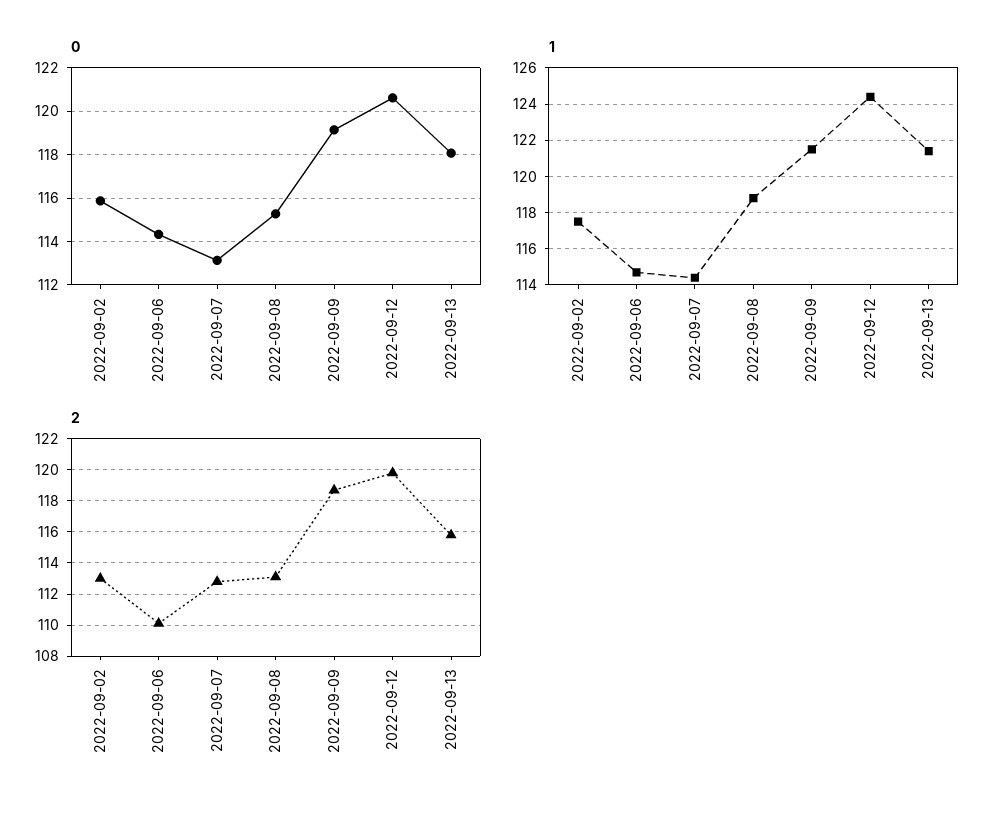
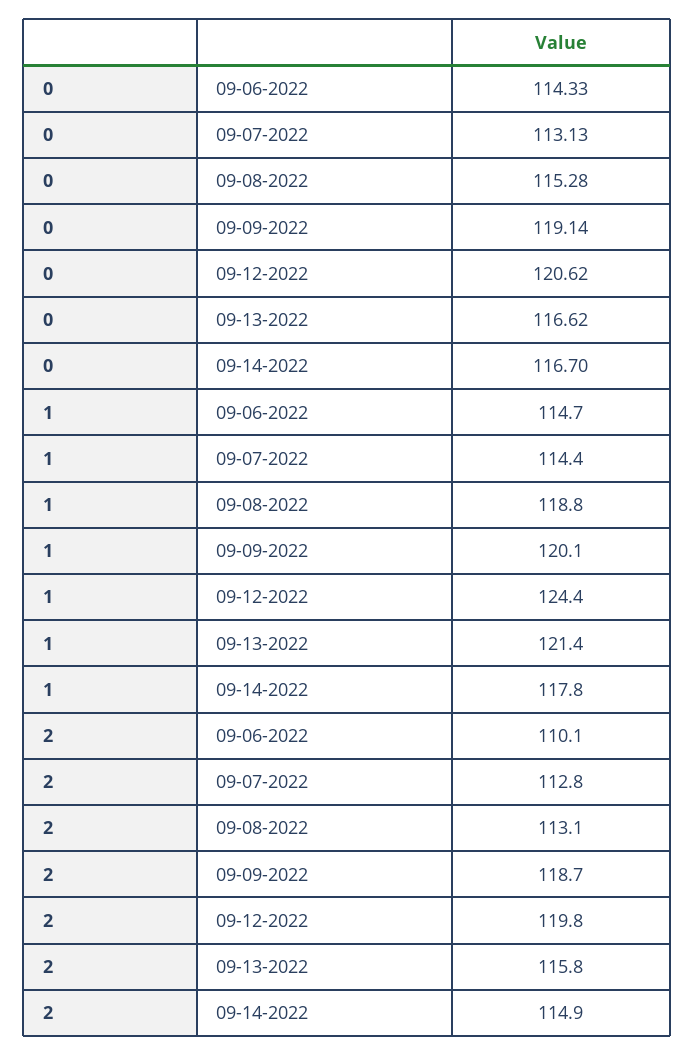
0, 2022-09-02: 116 -> none
0, 2022-09-13: 118 -> 116.62
1, 2022-09-02: 117.5 -> none
1, 2022-09-09: 121.5 -> 120.1
2, 2022-09-02: 113 -> none
0, 09-14-2022: none -> 116.7
1, 09-14-2022: none -> 117.8
2, 09-14-2022: none -> 114.9

